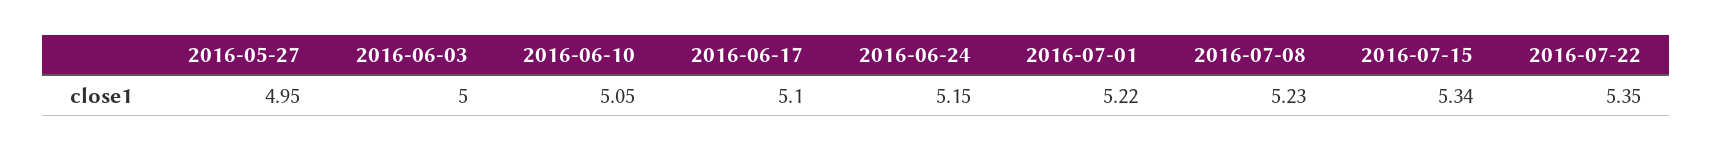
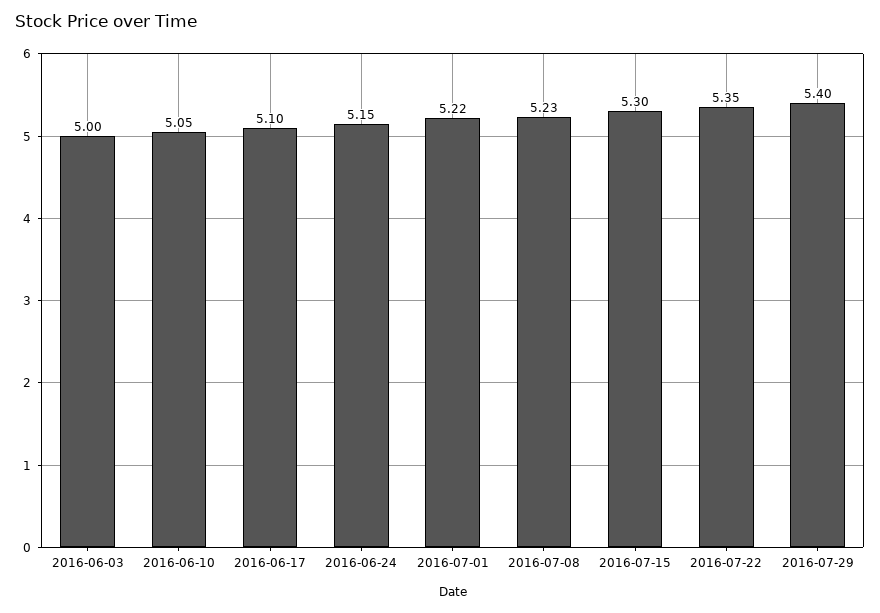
2016-05-27: 4.95 -> none
2016-07-15: 5.34 -> 5.3
2016-07-29: none -> 5.4

